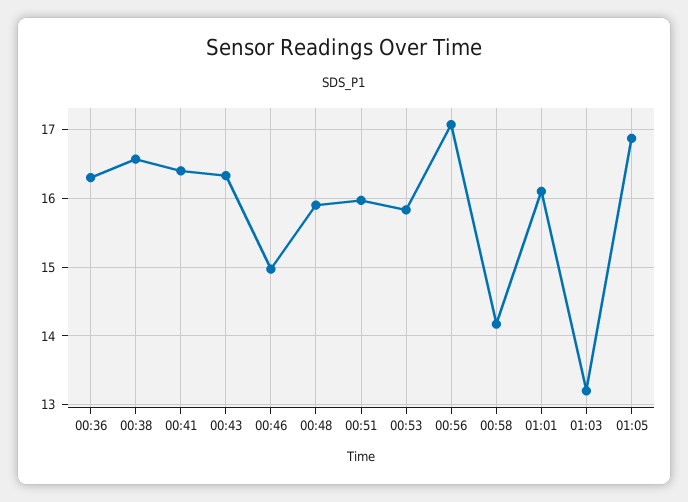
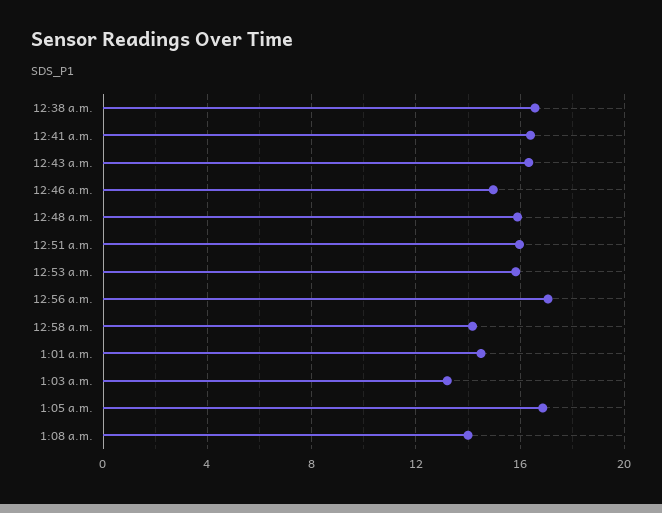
00:36: 16.3 -> none
01:01: 16.1 -> 14.5
1:08 a.m.: none -> 14

